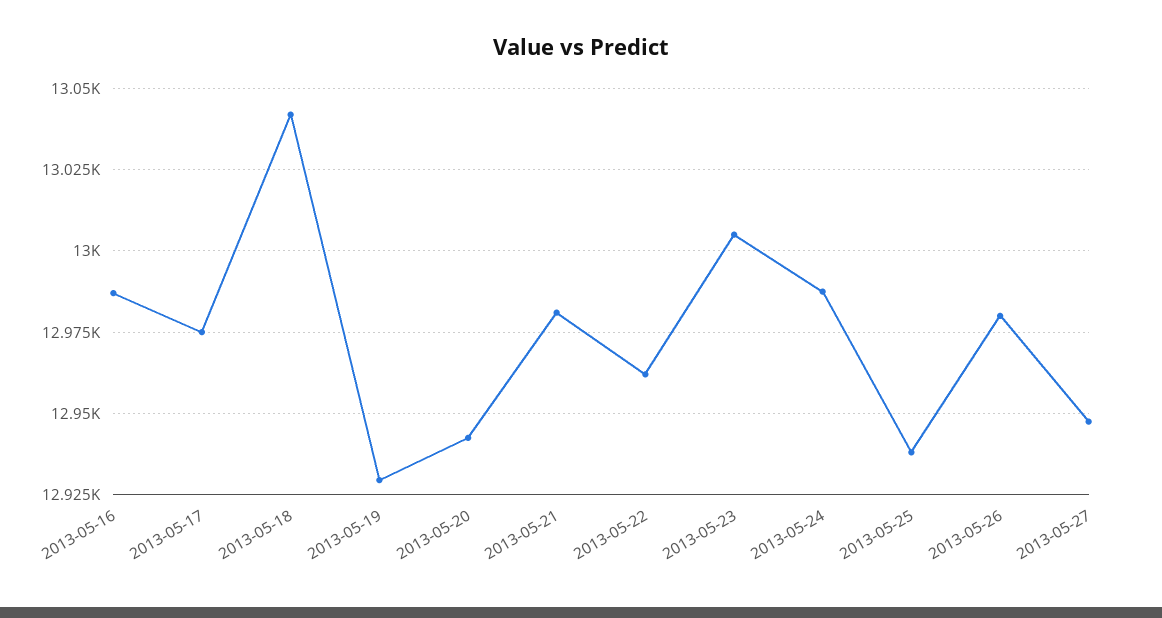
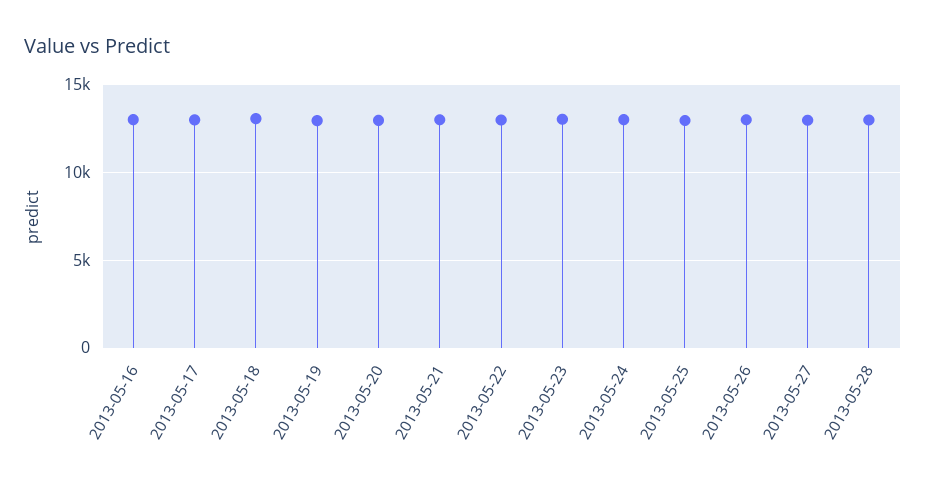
2013-05-28: none -> 13000

